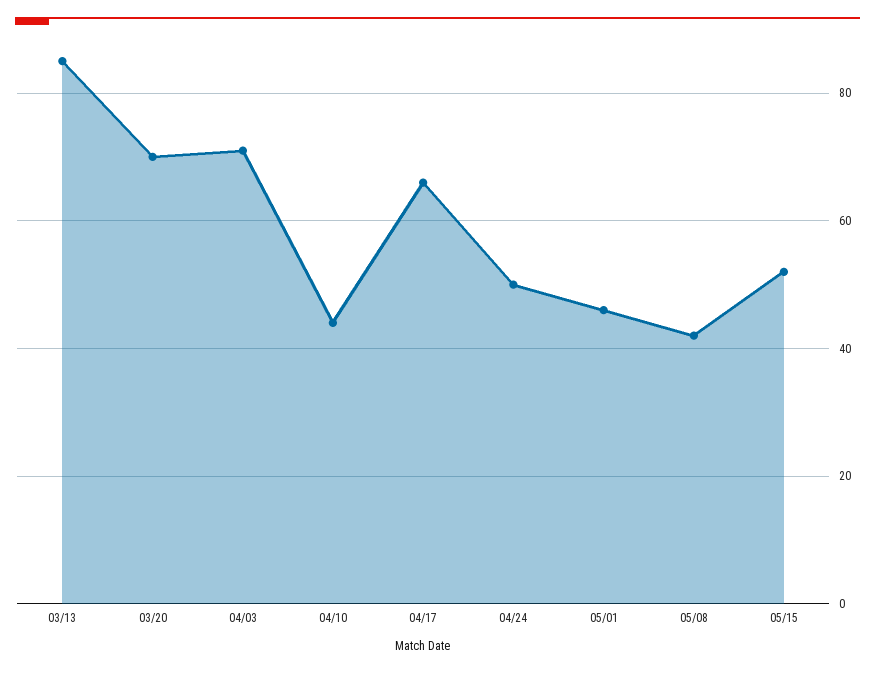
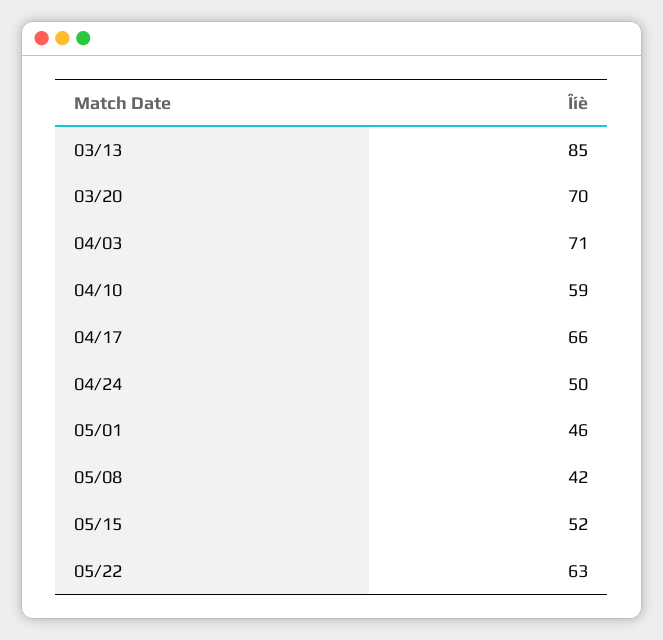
04/10: 45 -> 59
05/22: none -> 63

